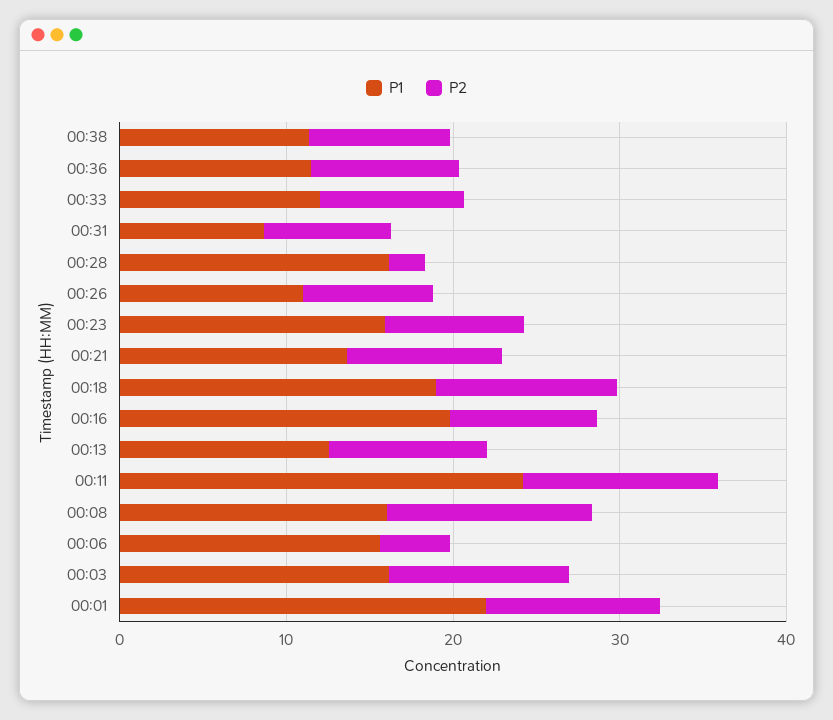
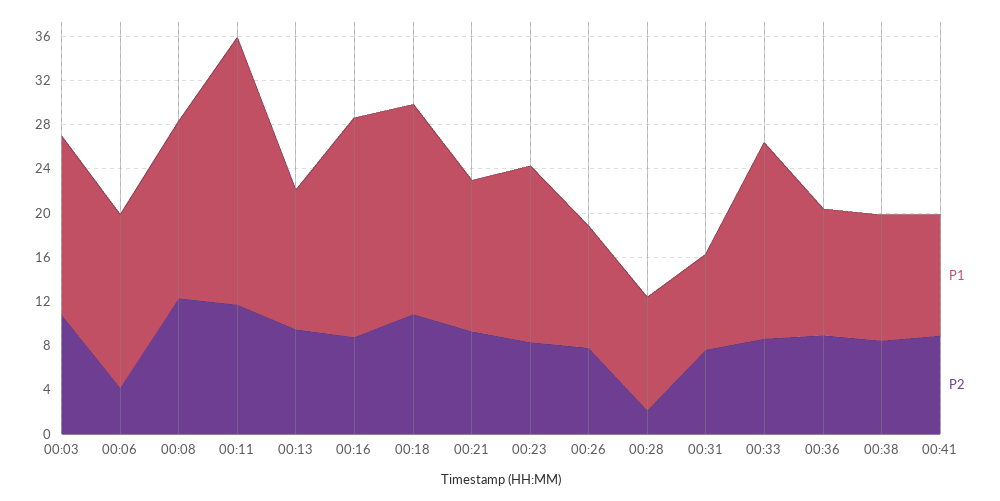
P1, 00:33: 12 -> 18
P1, 00:28: 16 -> 10
P1, 00:01: 22 -> none
P2, 00:01: 10 -> none
P1, 00:41: none -> 11
P2, 00:41: none -> 9

